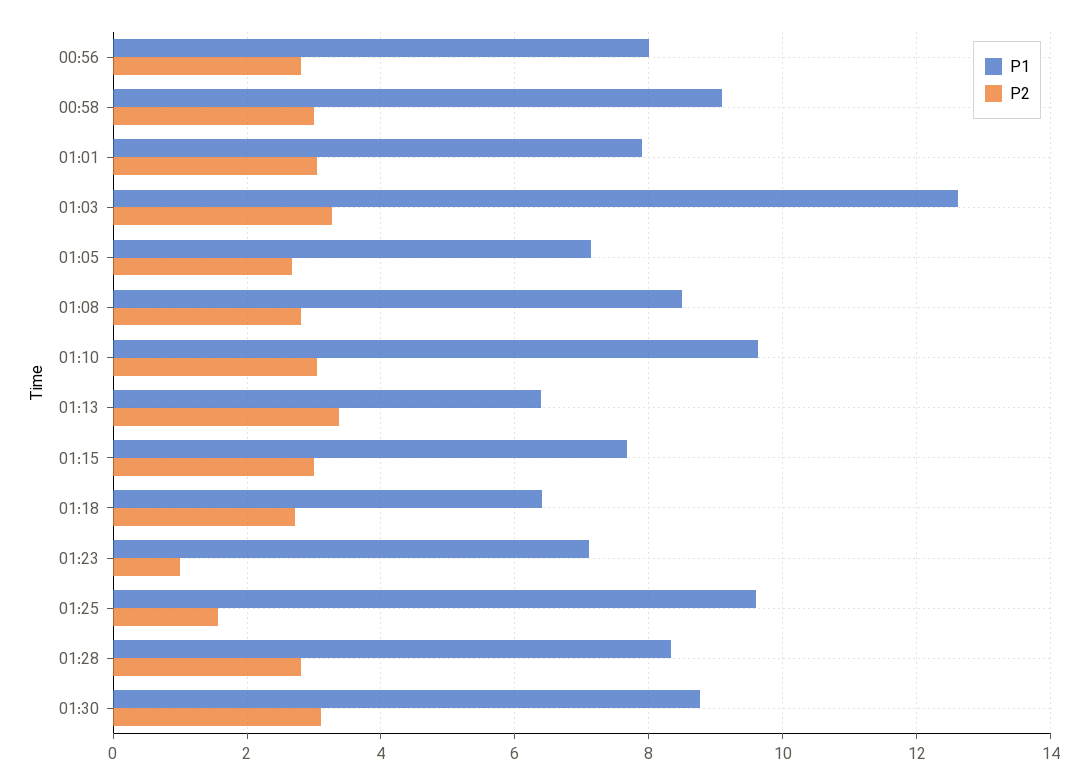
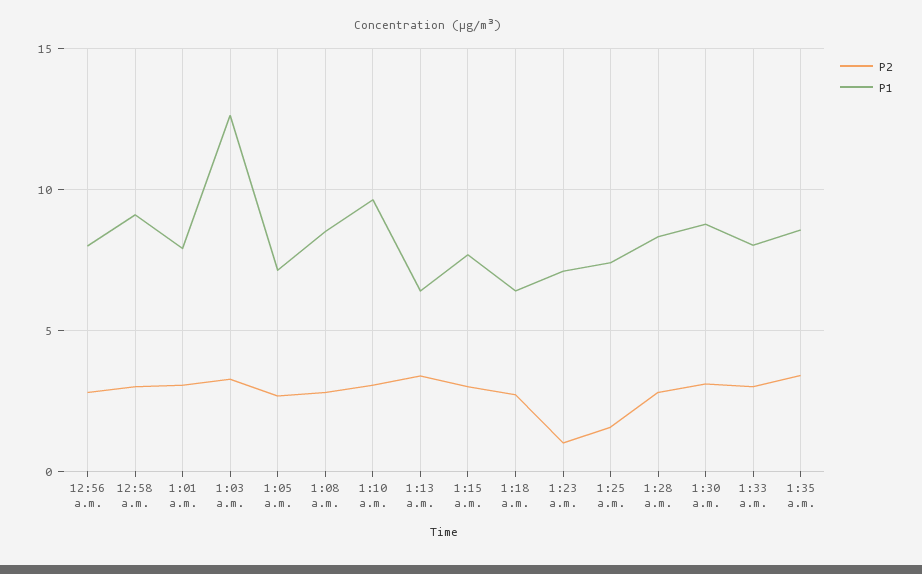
P1, 01:25: 9.6 -> 7.5
P2, 1:33 a.m.: none -> 3
P1, 1:33 a.m.: none -> 8
P2, 1:35 a.m.: none -> 3.5
P1, 1:35 a.m.: none -> 8.5

